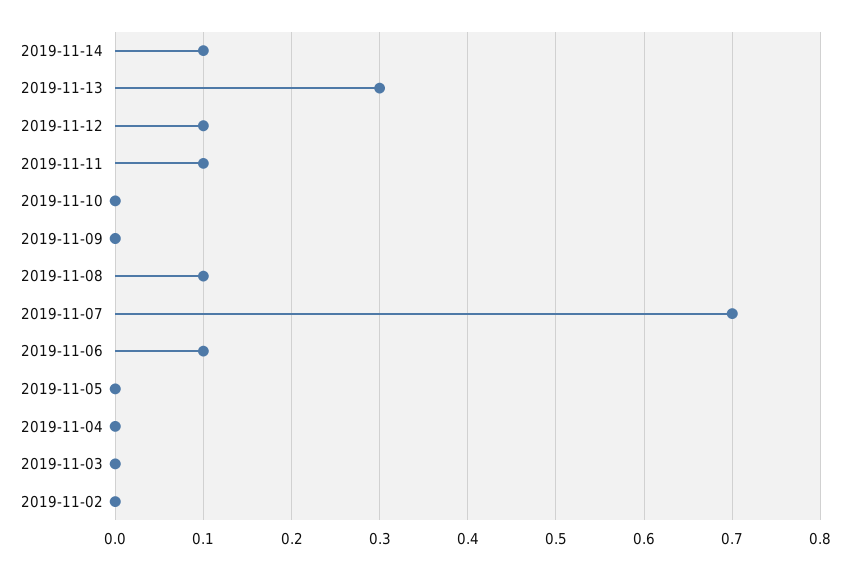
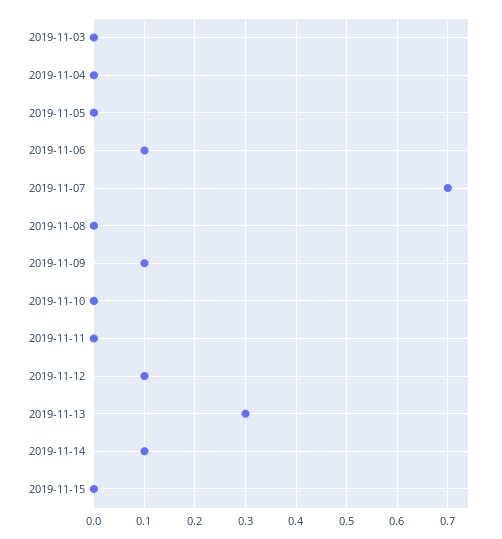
2019-11-11: 0.1 -> 0
2019-11-09: 0 -> 0.1
2019-11-08: 0.1 -> 0
2019-11-02: 0 -> none
2019-11-15: none -> 0

